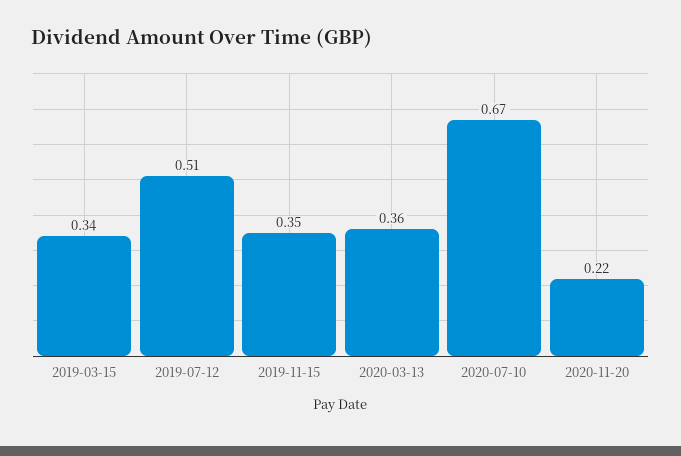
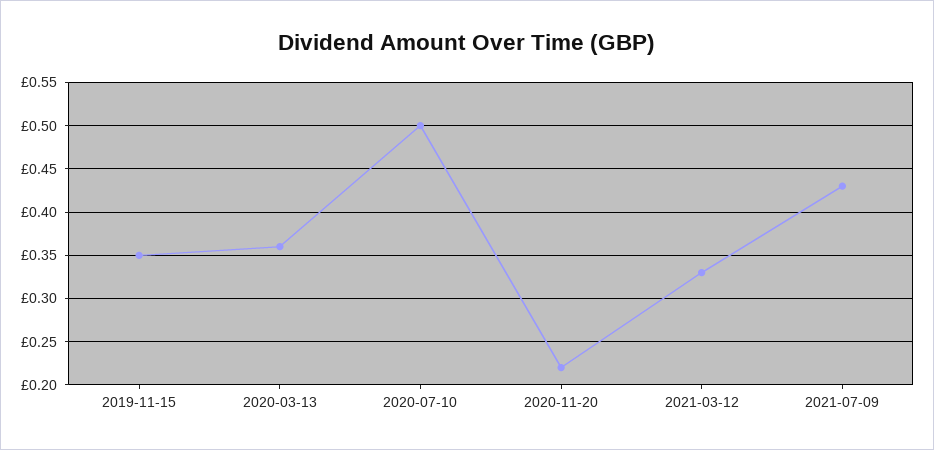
2019-03-15: 0.34 -> none
2019-07-12: 0.51 -> none
2020-07-10: 0.67 -> 0.5
2021-03-12: none -> 0.33
2021-07-09: none -> 0.43

